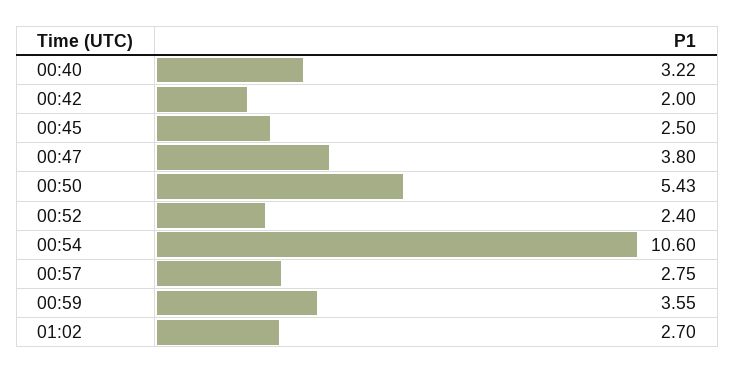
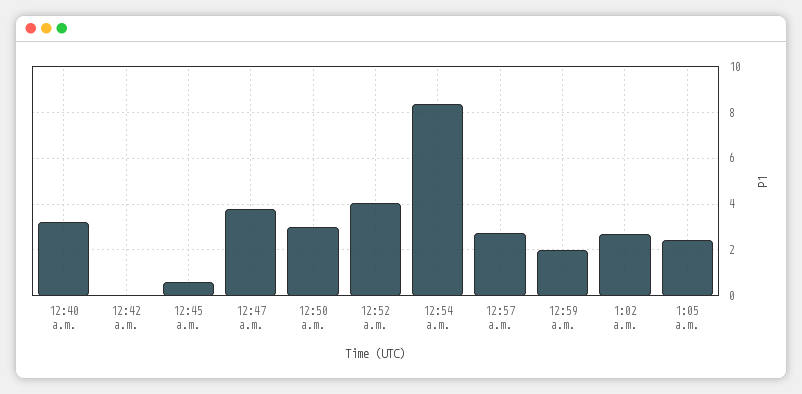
00:42: 2 -> 0
00:45: 2.5 -> 0.5
00:50: 5.43 -> 3
00:52: 2.4 -> 4
00:54: 10.6 -> 8.5
00:59: 3.55 -> 2
1:05 a.m.: none -> 2.5

